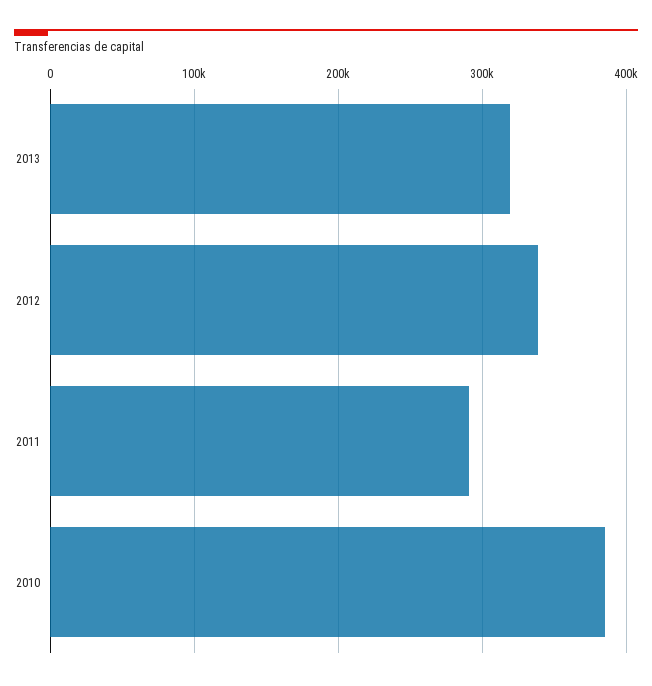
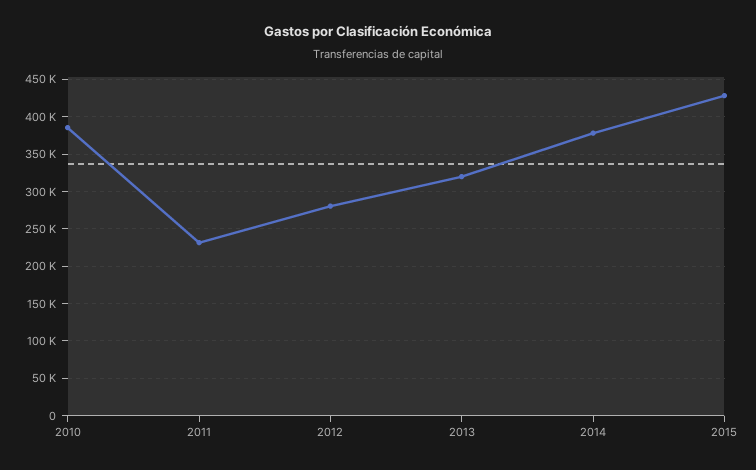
2012: 340000 -> 280000
2011: 290000 -> 230000
2014: none -> 380000
2015: none -> 430000

